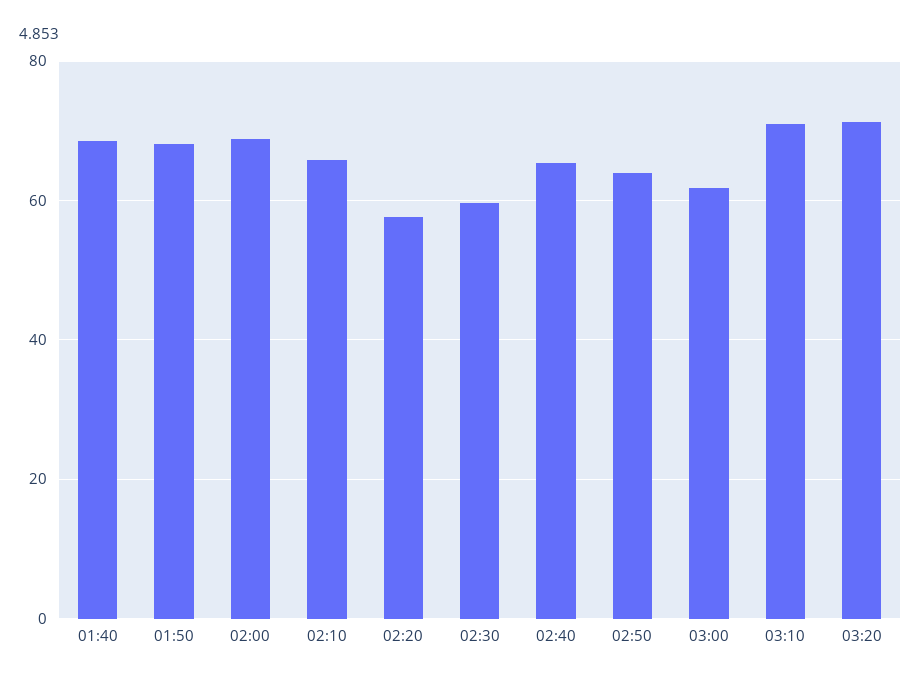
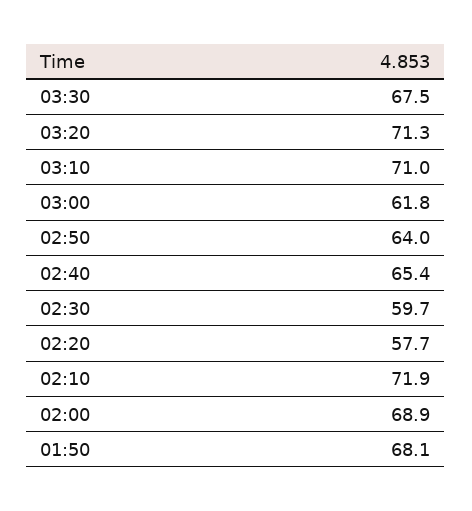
01:40: 68 -> none
02:10: 66 -> 71.9
03:30: none -> 67.5

